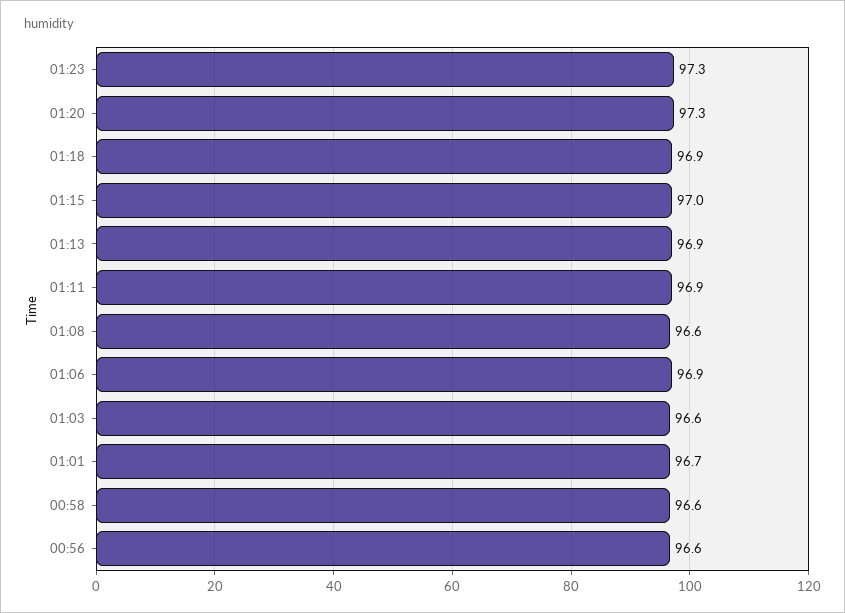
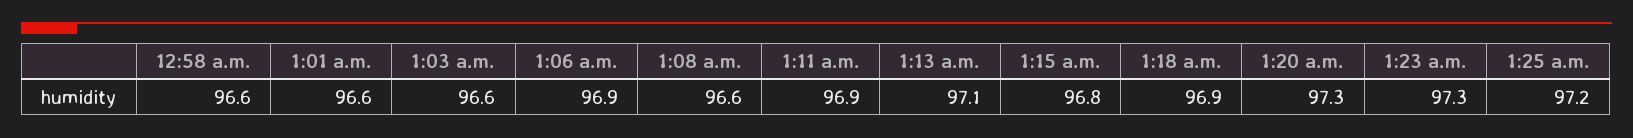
01:15: 97 -> 96.8
01:13: 96.9 -> 97.1
01:01: 96.7 -> 96.6
00:56: 96.6 -> none
1:25 a.m.: none -> 97.2

